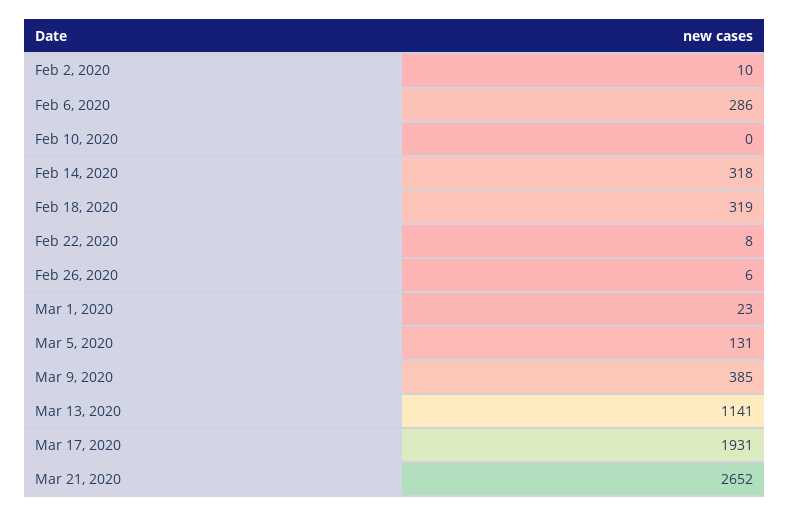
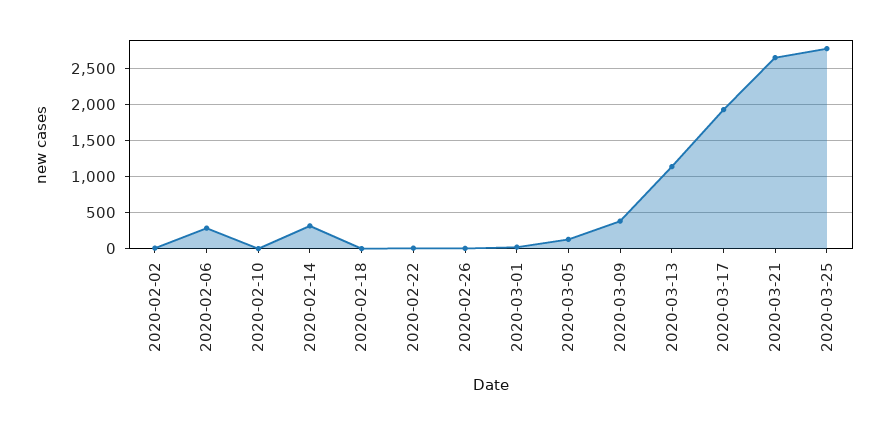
Feb 18, 2020: 319 -> 0
2020-03-25: none -> 2800

